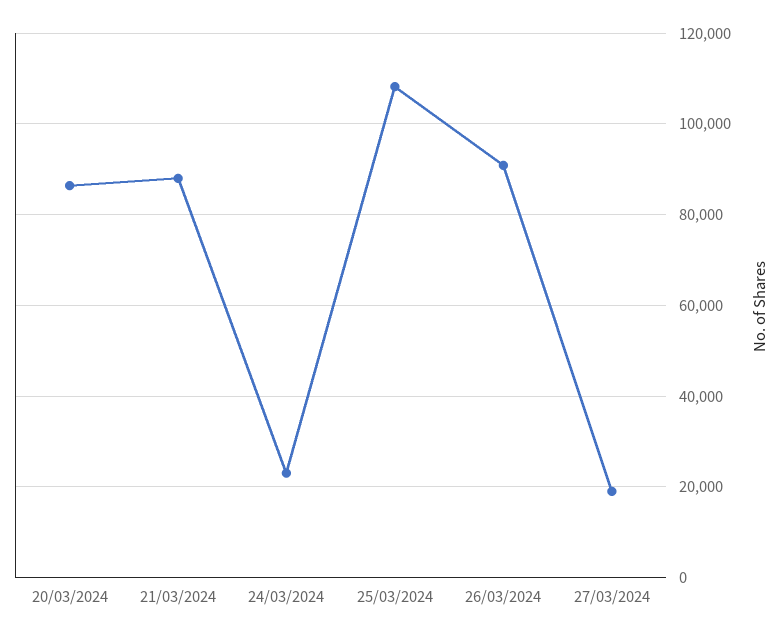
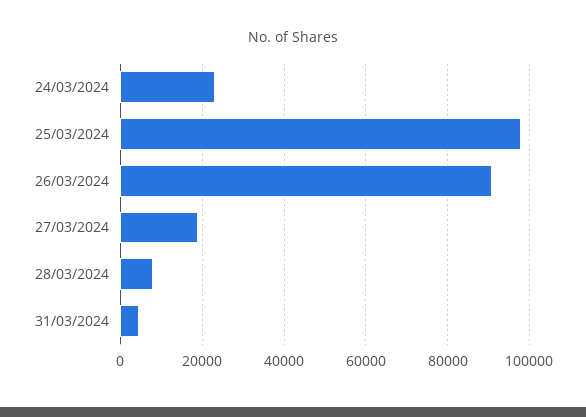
20/03/2024: 86000 -> none
21/03/2024: 88000 -> none
25/03/2024: 108000 -> 98000
28/03/2024: none -> 8000
31/03/2024: none -> 4000

